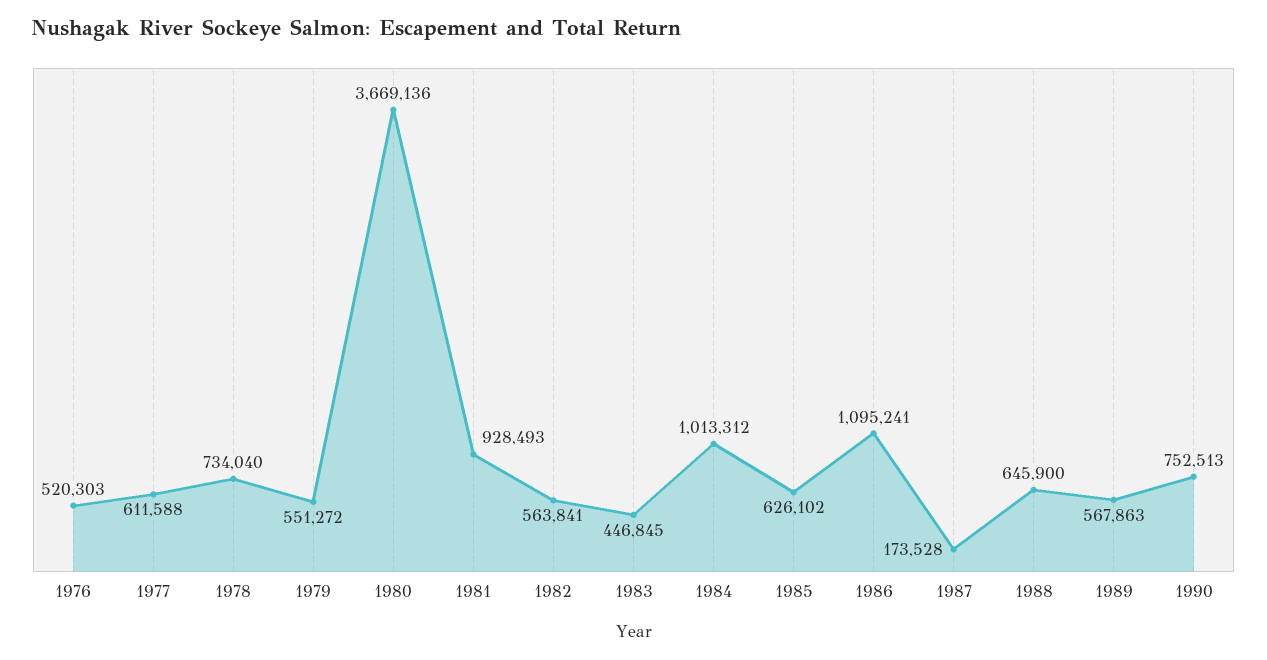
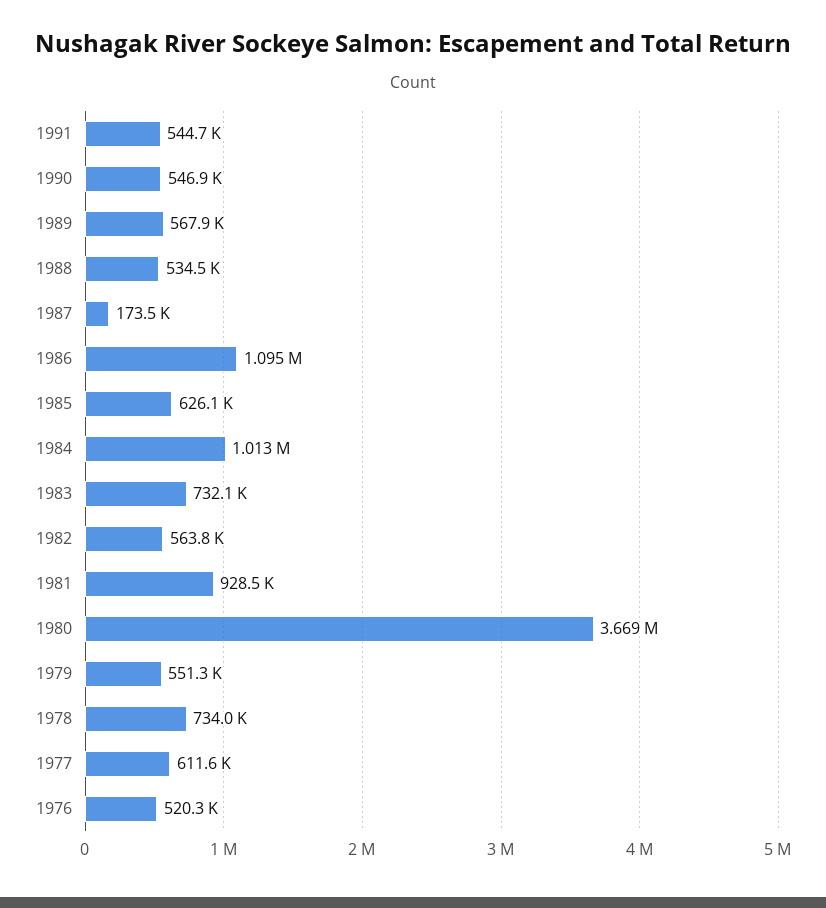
1983: 446845 -> 732100
1988: 645900 -> 534500
1990: 752513 -> 546900
1991: none -> 544700

